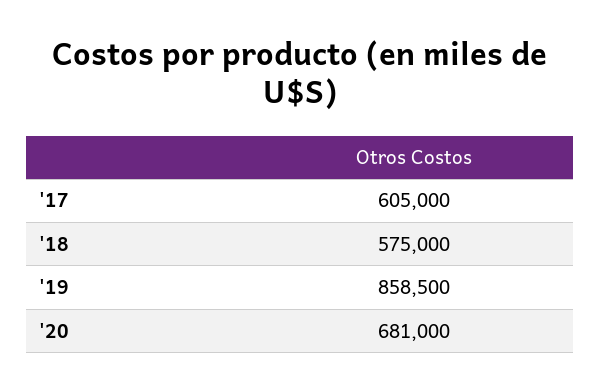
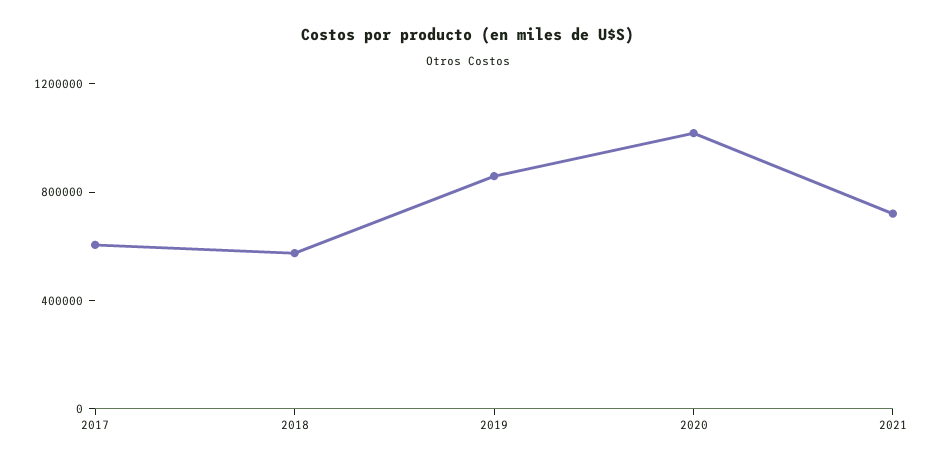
'20: 681000 -> 1000000
2021: none -> 700000

